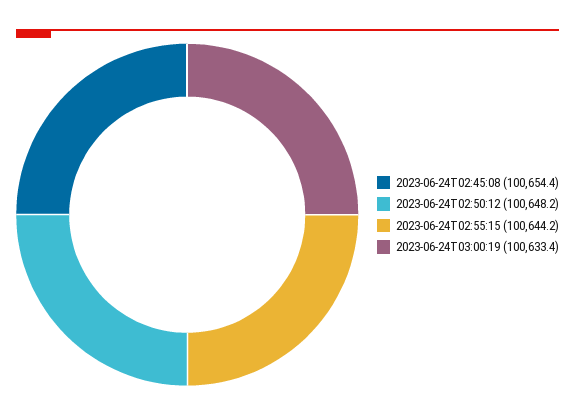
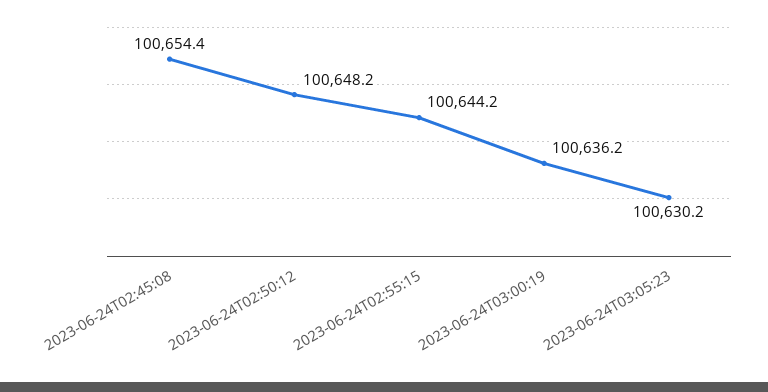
2023-06-24T03:00:19: 100633.4 -> 100636.2
2023-06-24T03:05:23: none -> 100630.2

